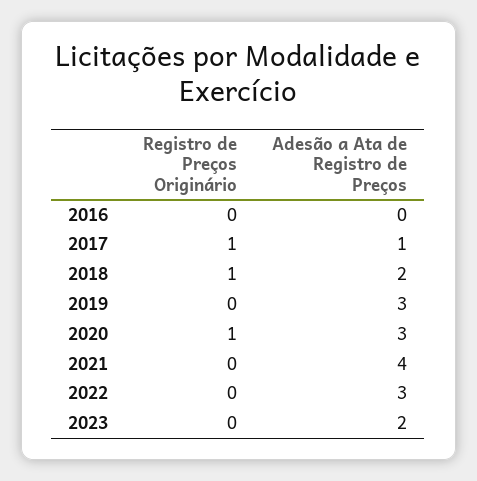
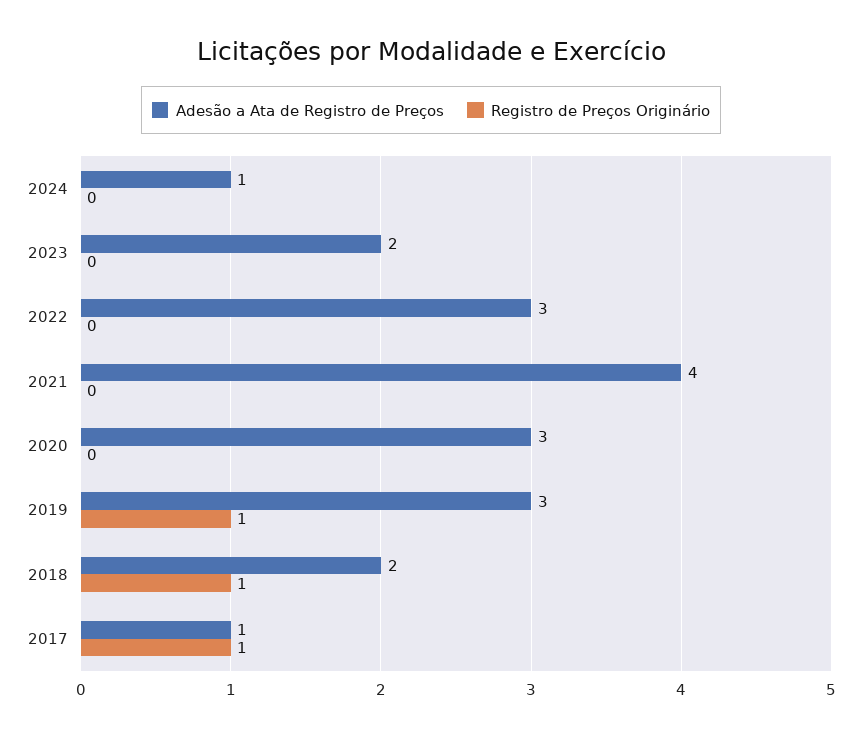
Registro de Preços Originário, 2016: 0 -> none
Adesão a Ata de Registro de Preços, 2016: 0 -> none
Registro de Preços Originário, 2019: 0 -> 1
Registro de Preços Originário, 2020: 1 -> 0
Adesão a Ata de Registro de Preços, 2024: none -> 1
Registro de Preços Originário, 2024: none -> 0

